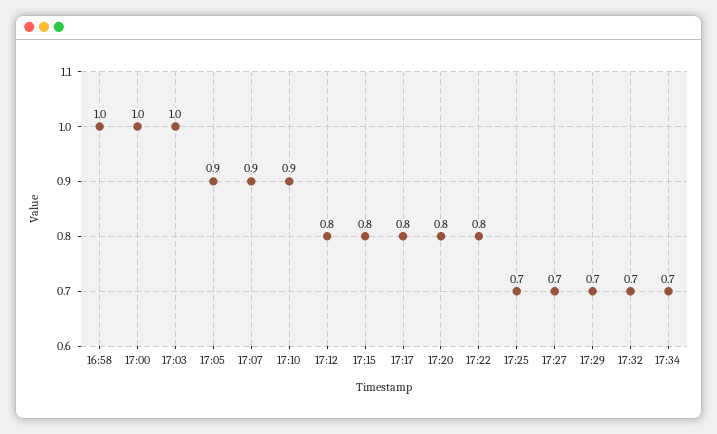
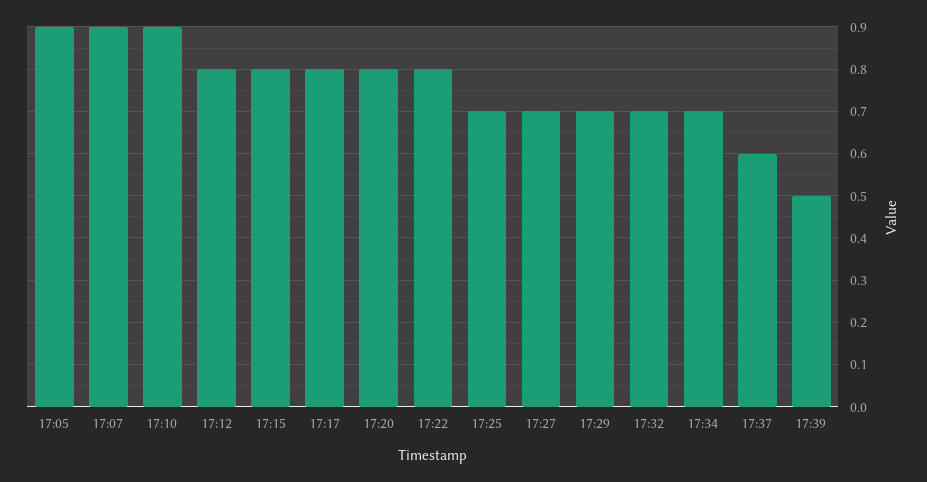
16:58: 1 -> none
17:00: 1 -> none
17:03: 1 -> none
17:37: none -> 0.6
17:39: none -> 0.5

